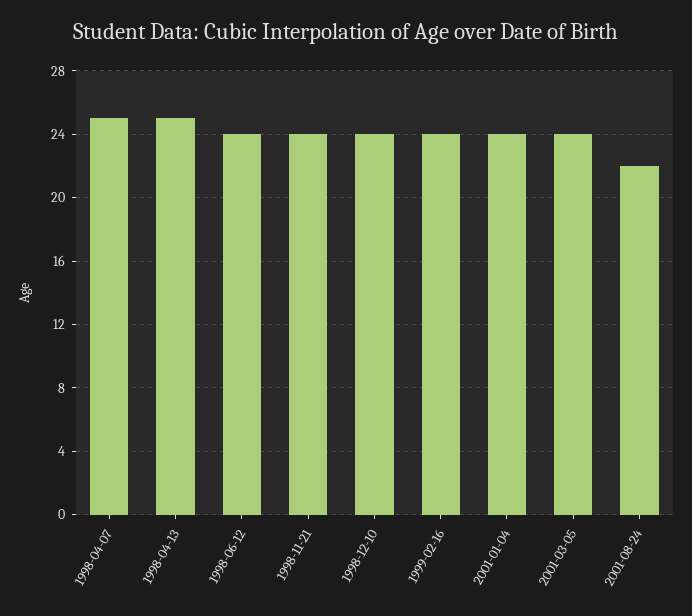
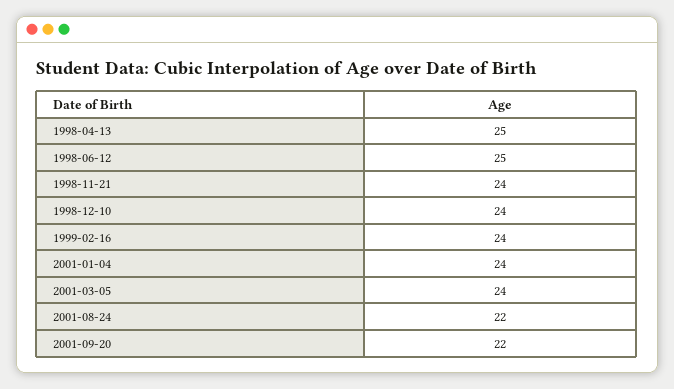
1998-04-07: 25 -> none
1998-06-12: 24 -> 25
2001-09-20: none -> 22

